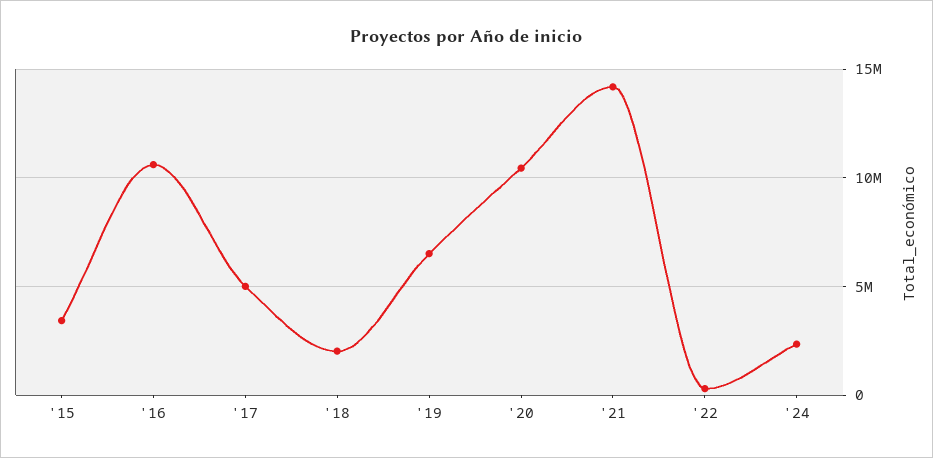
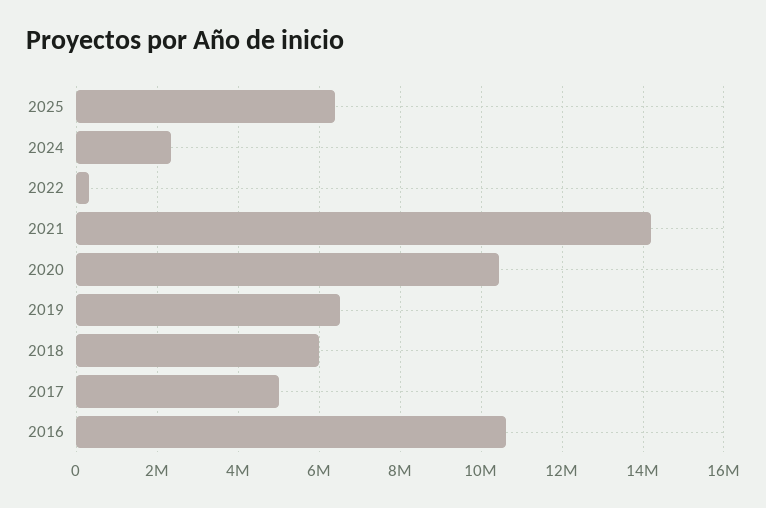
'15: 3500000 -> none
'18: 2000000 -> 6000000
2025: none -> 6400000

